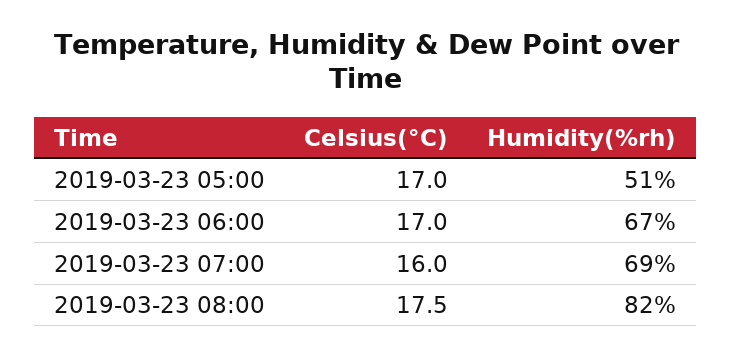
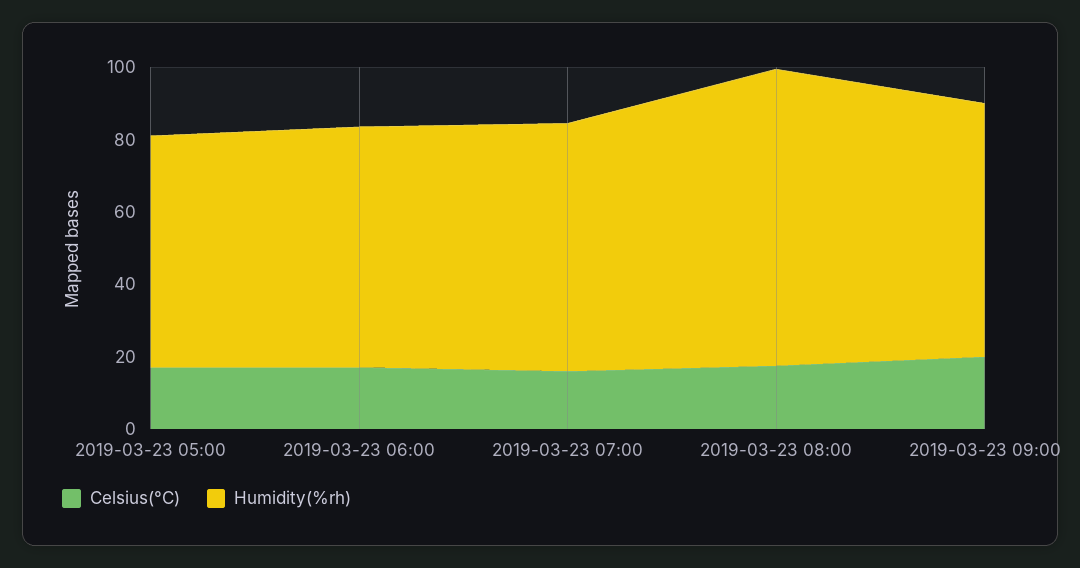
Humidity(%rh), 2019-03-23 05:00: 51 -> 65
Celsius(°C), 2019-03-23 09:00: none -> 20
Humidity(%rh), 2019-03-23 09:00: none -> 70

